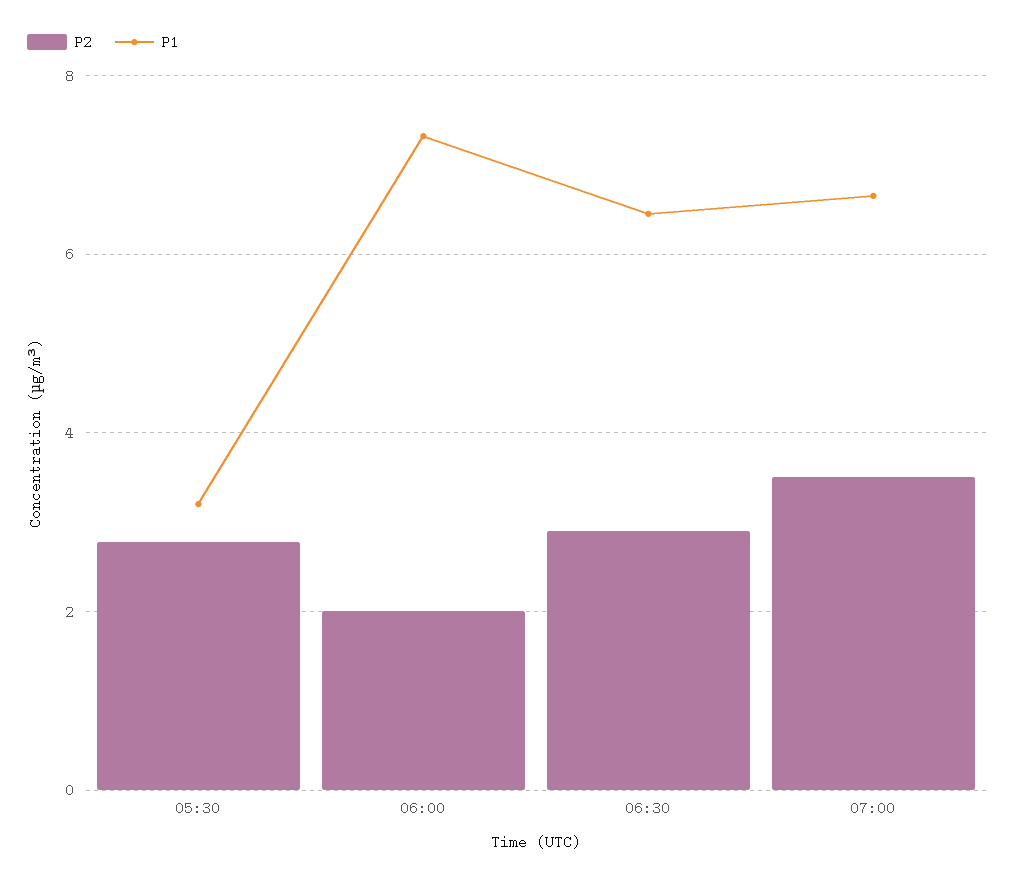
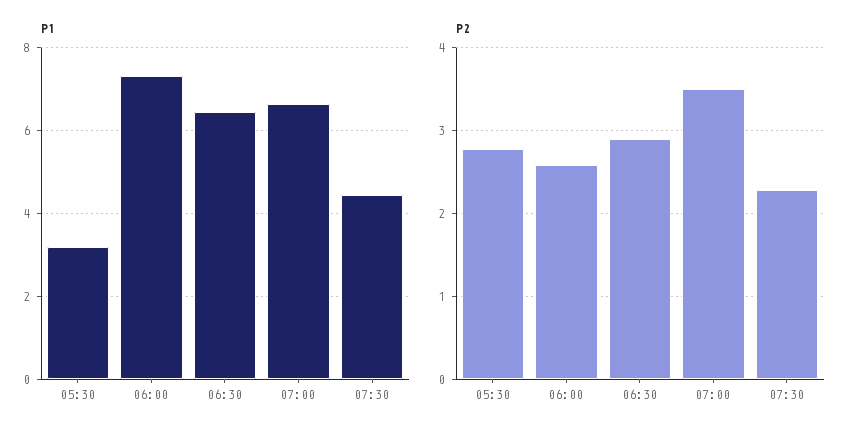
P2, 06:00: 2 -> 2.6
P1, 07:30: none -> 4.4
P2, 07:30: none -> 2.3

